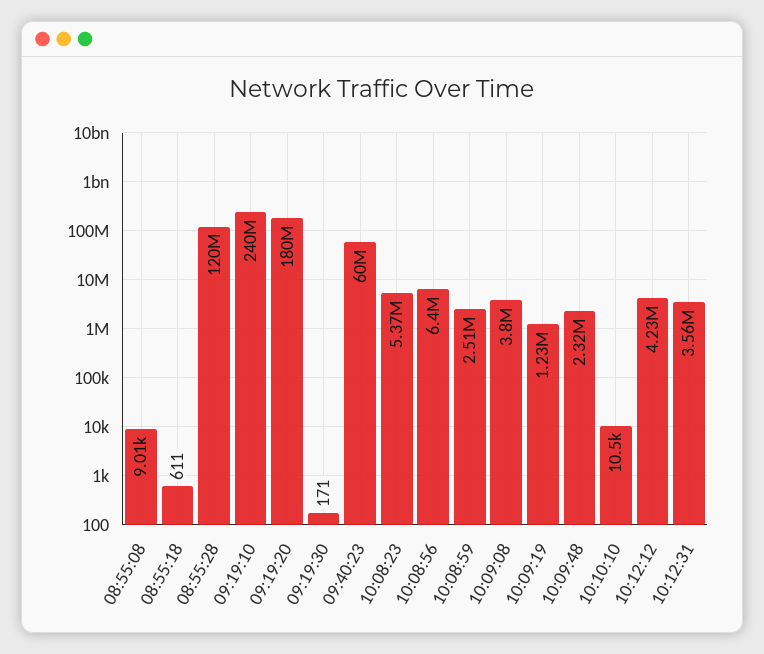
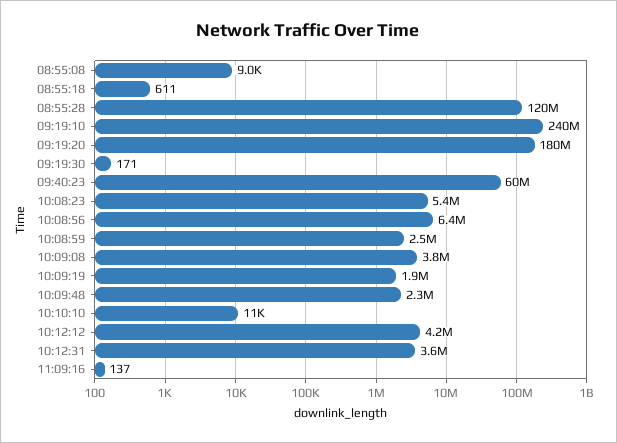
10:09:19: 1230000 -> 1900000
11:09:16: none -> 137

